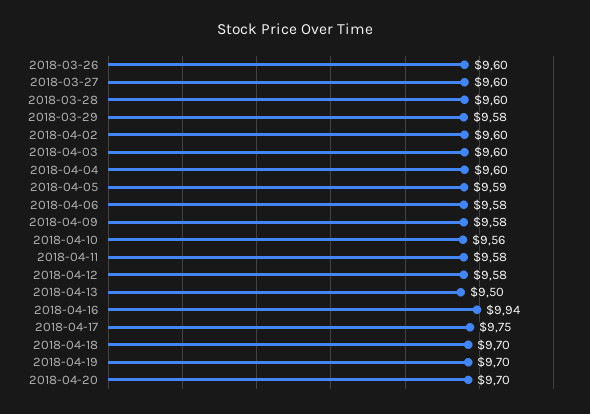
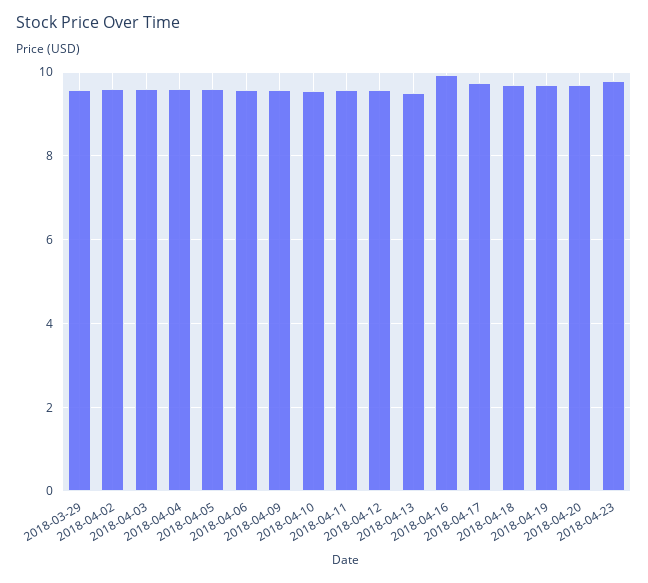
2018-03-26: 9.6 -> none
2018-03-27: 9.6 -> none
2018-03-28: 9.6 -> none
2018-04-23: none -> 9.8

